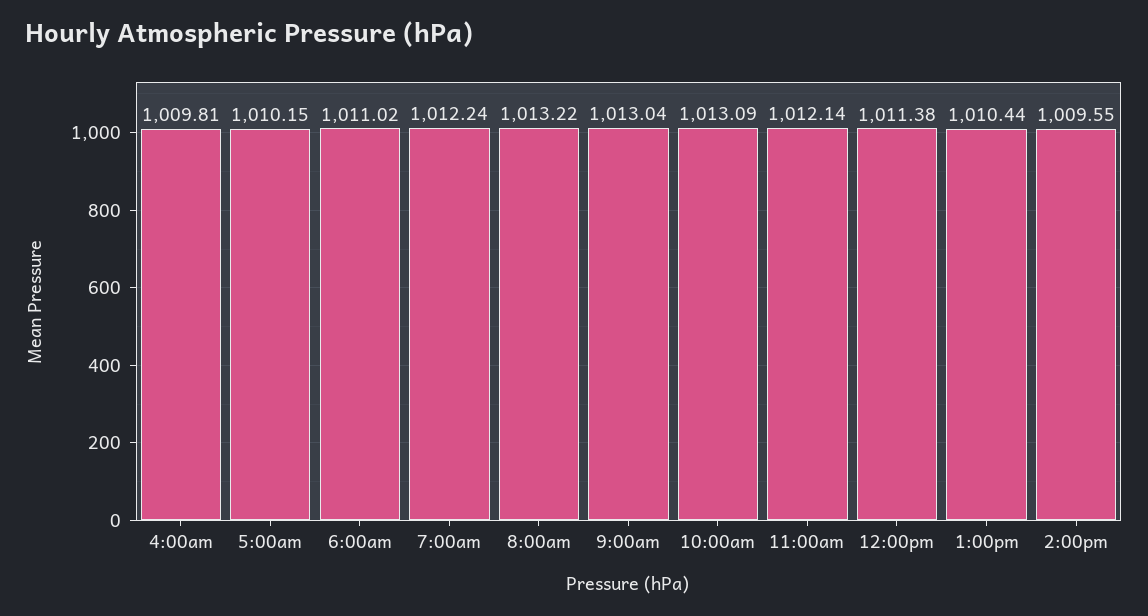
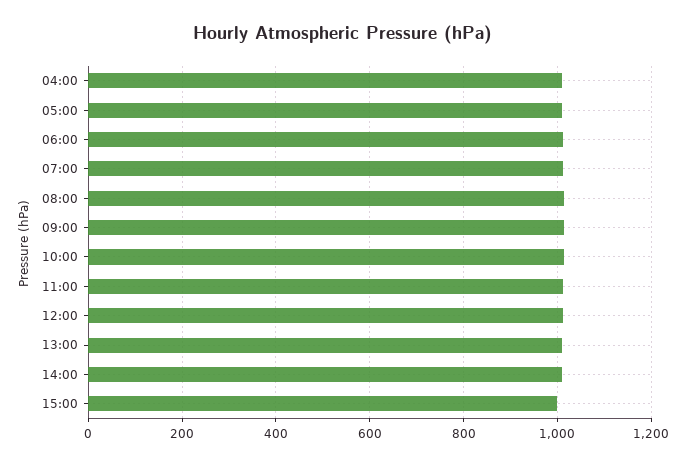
15:00: none -> 1000

